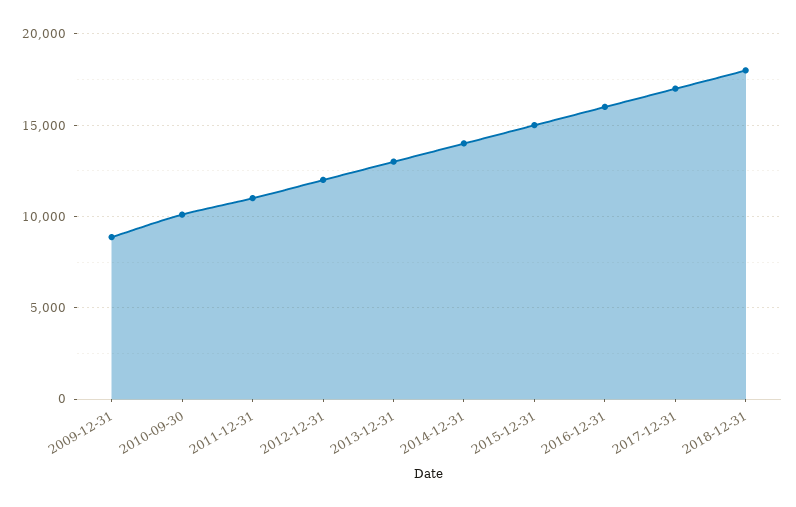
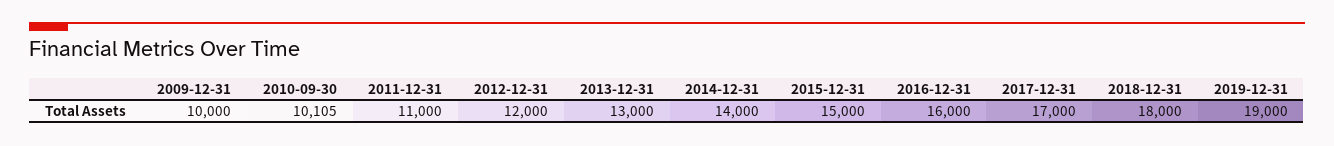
2009-12-31: 9000 -> 10000
2019-12-31: none -> 19000

